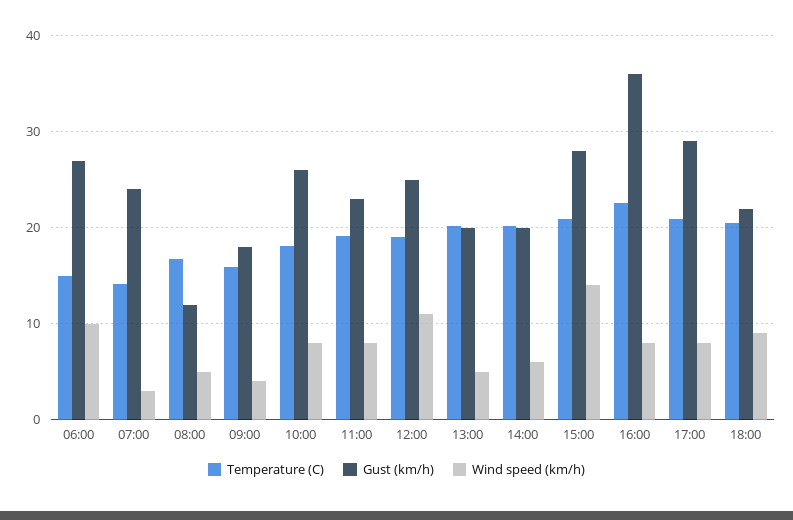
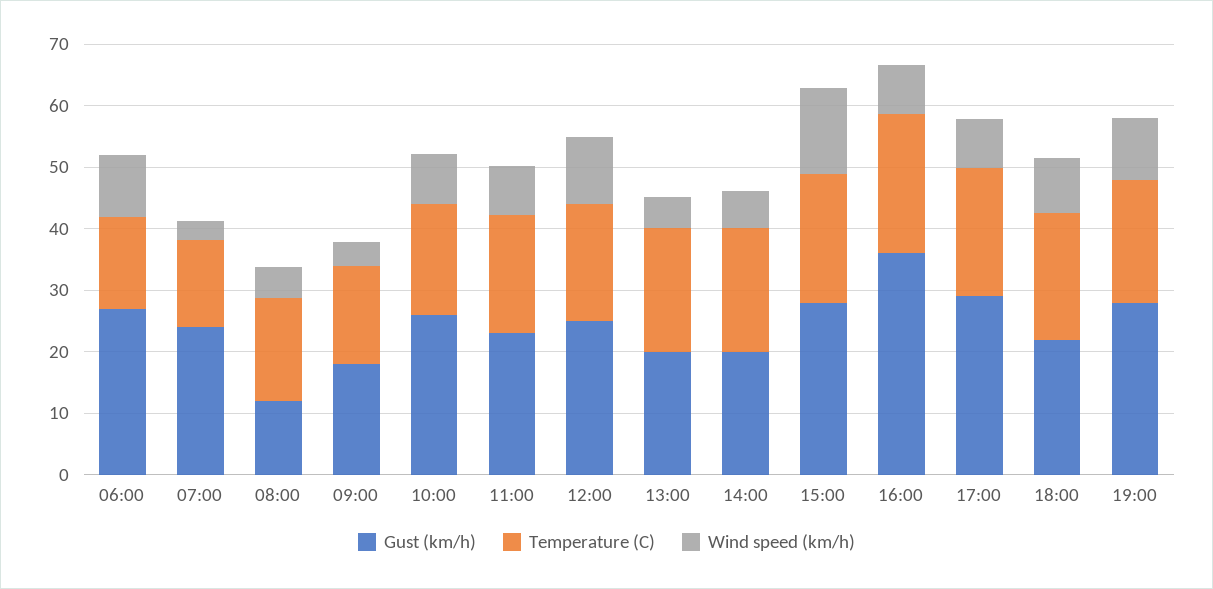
Gust (km/h), 19:00: none -> 28
Temperature (C), 19:00: none -> 20
Wind speed (km/h), 19:00: none -> 10

